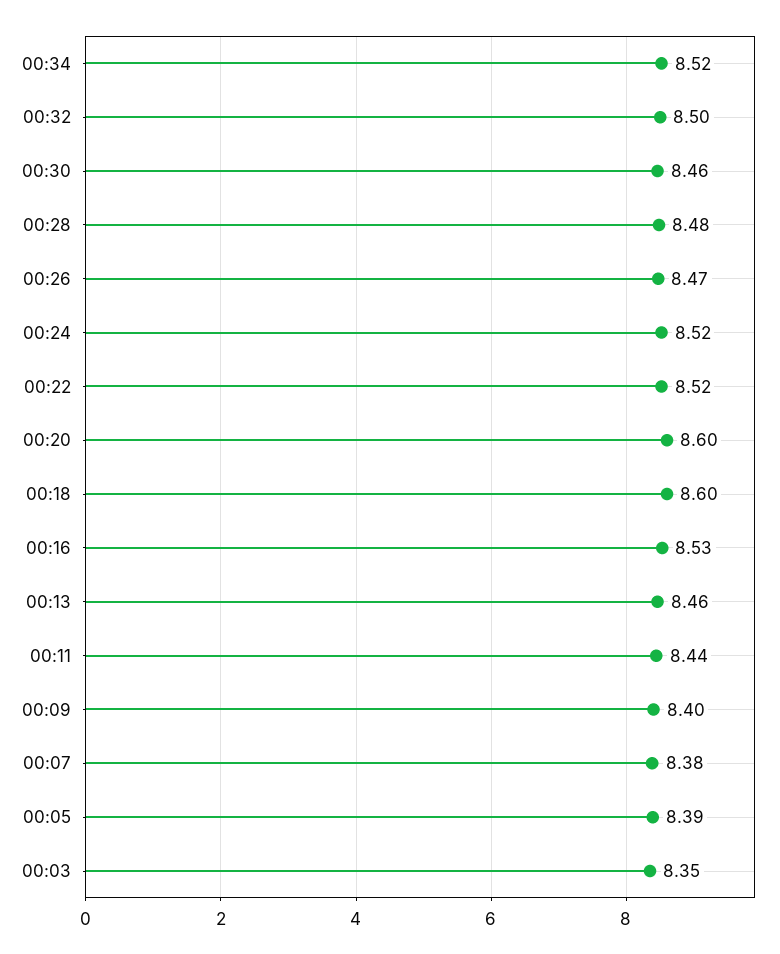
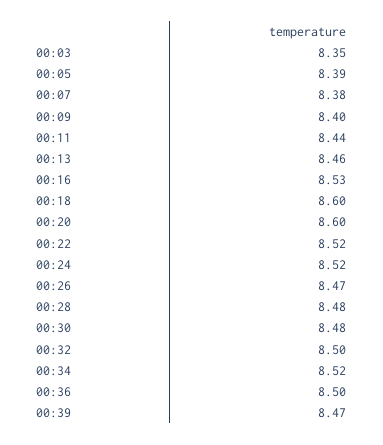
00:30: 8.46 -> 8.48
00:36: none -> 8.5
00:39: none -> 8.47

